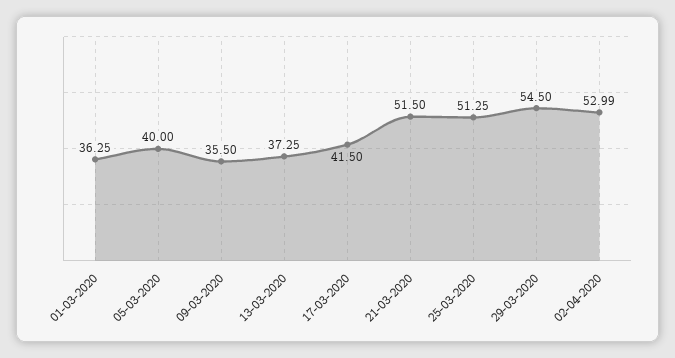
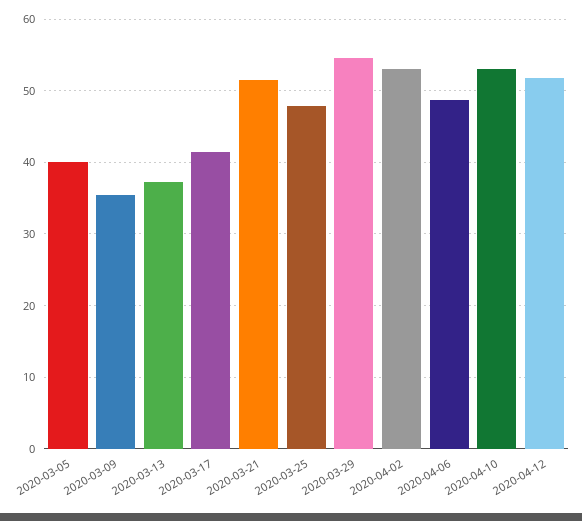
01-03-2020: 36.25 -> none
25-03-2020: 51.25 -> 48
2020-04-06: none -> 49
2020-04-10: none -> 53
2020-04-12: none -> 52

